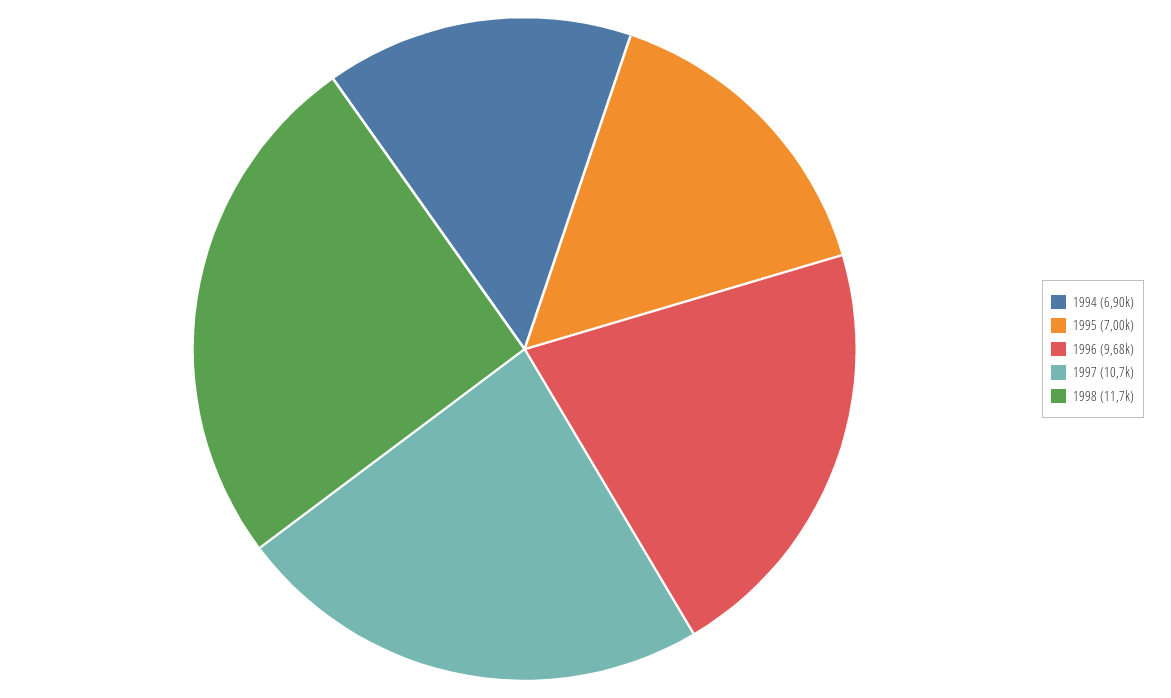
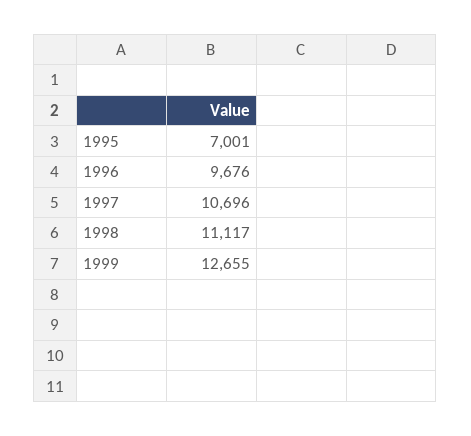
1994: 6900 -> none
1998: 11700 -> 11117
1999: none -> 12655

